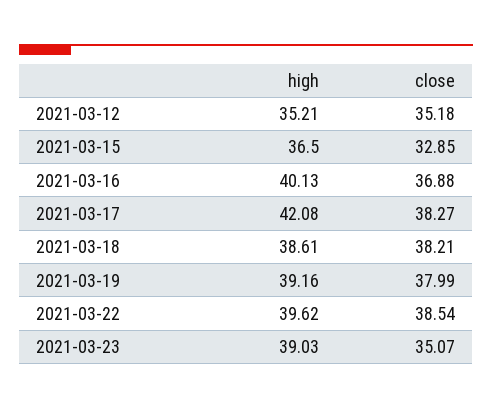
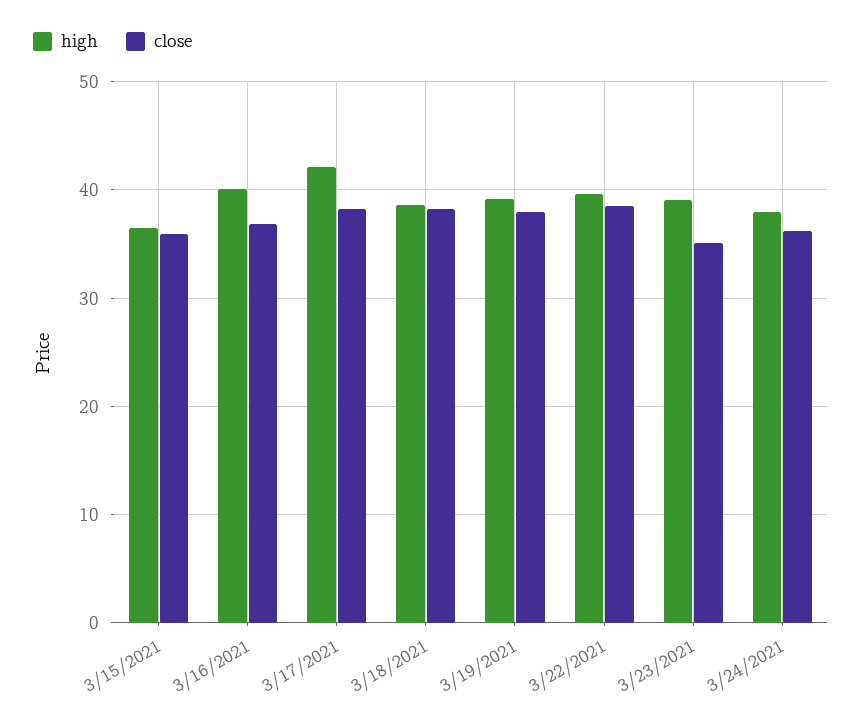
high, 2021-03-12: 35.21 -> none
close, 2021-03-12: 35.18 -> none
close, 2021-03-15: 32.85 -> 36
high, 3/24/2021: none -> 38
close, 3/24/2021: none -> 36

